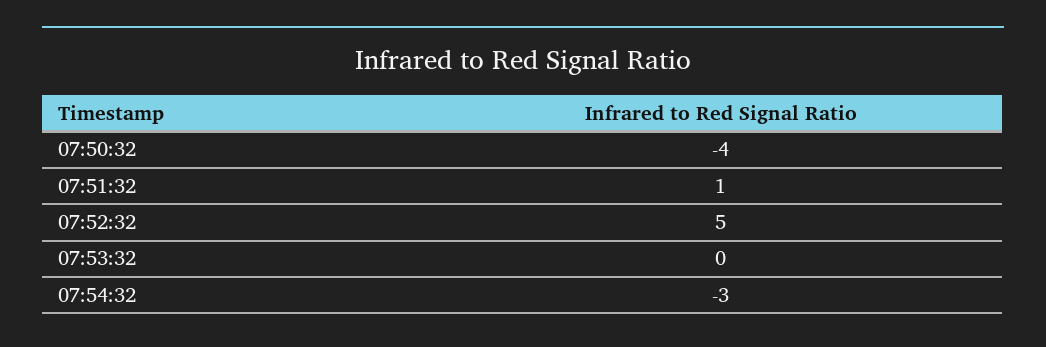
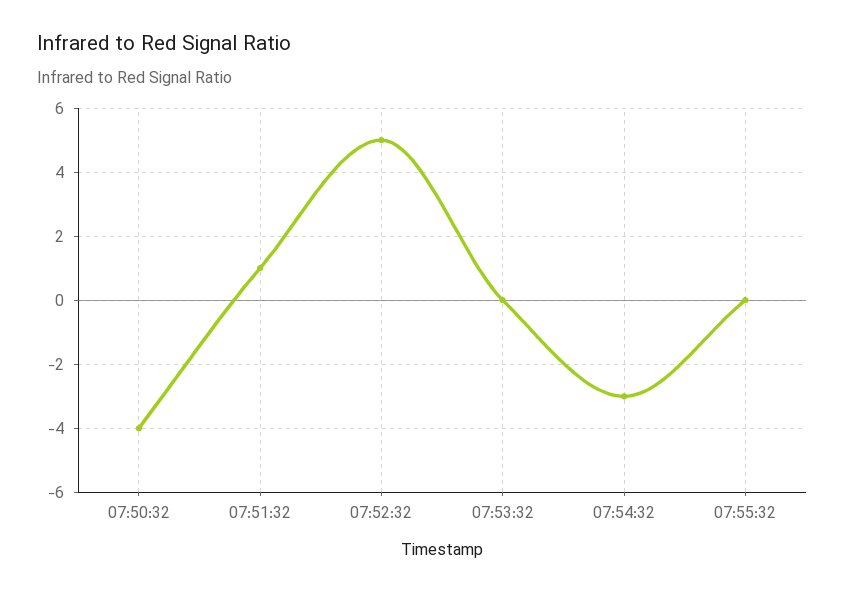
07:55:32: none -> 0

